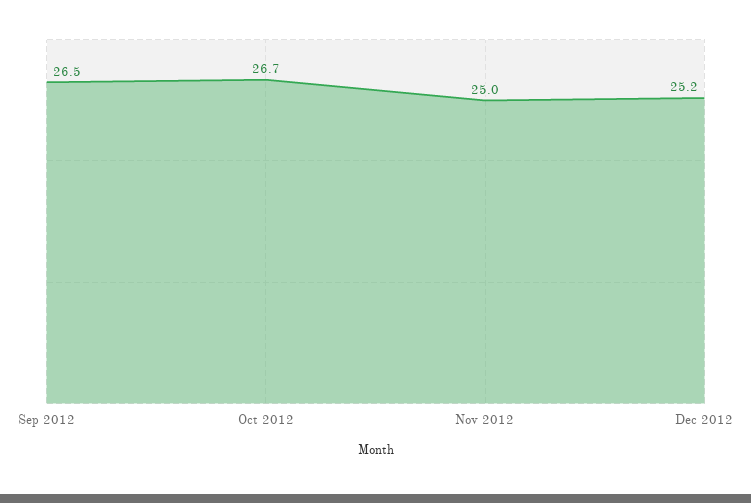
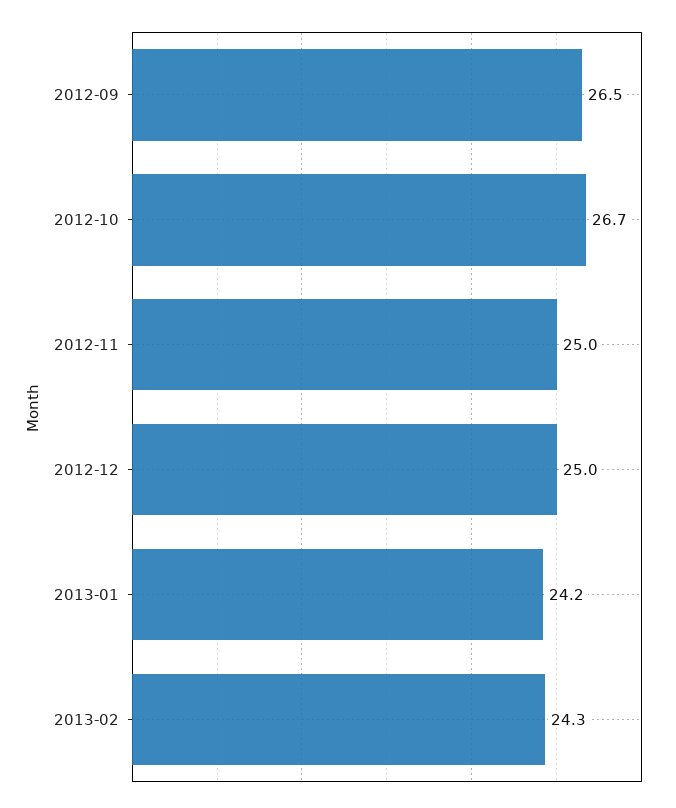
Dec 2012: 25.2 -> 25
2013-01: none -> 24.2
2013-02: none -> 24.3

